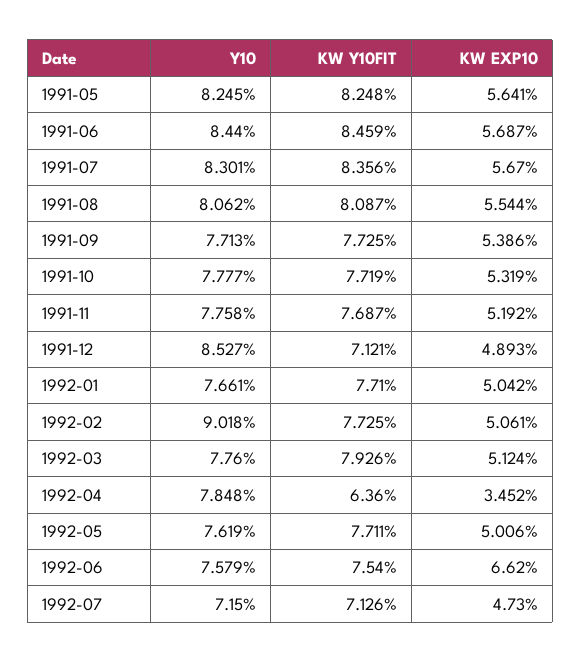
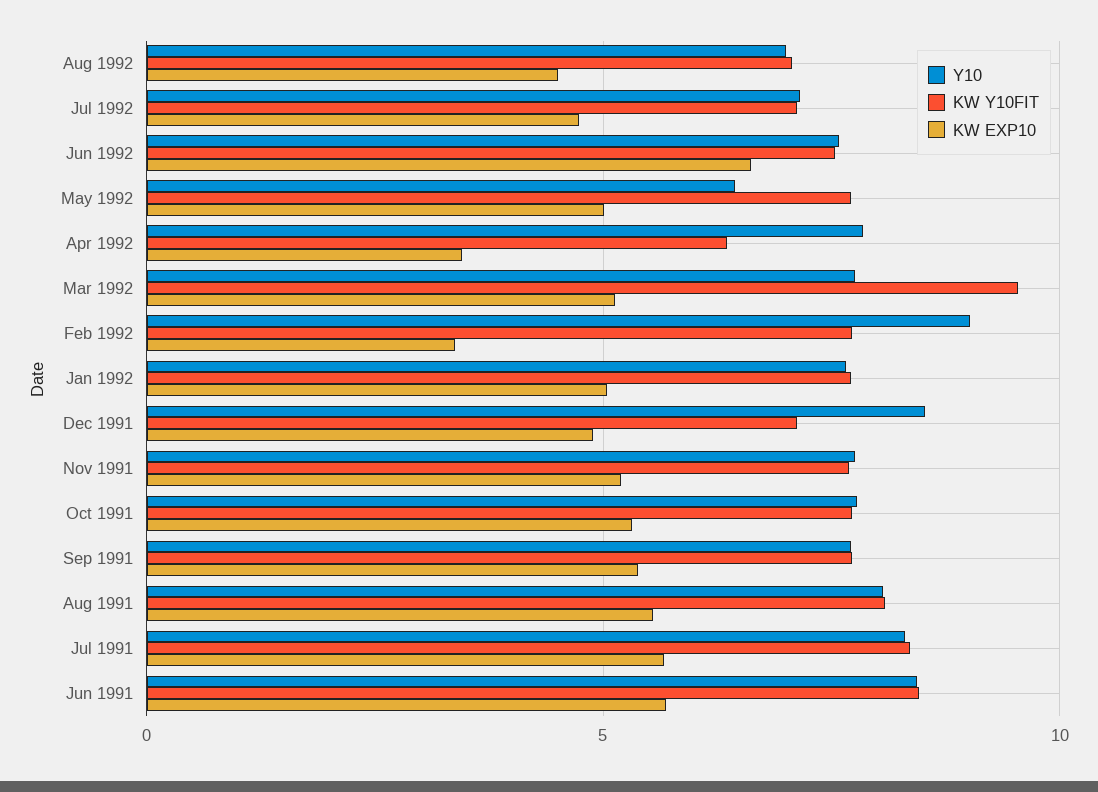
Y10, 1991-05: 8.245 -> none
KW Y10FIT, 1991-05: 8.248 -> none
KW EXP10, 1991-05: 5.641 -> none
KW EXP10, 1992-02: 5.061 -> 3.5
KW Y10FIT, 1992-03: 7.926 -> 9.5
Y10, 1992-05: 7.619 -> 6.5
Y10, Aug 1992: none -> 7
KW Y10FIT, Aug 1992: none -> 7
KW EXP10, Aug 1992: none -> 4.5

